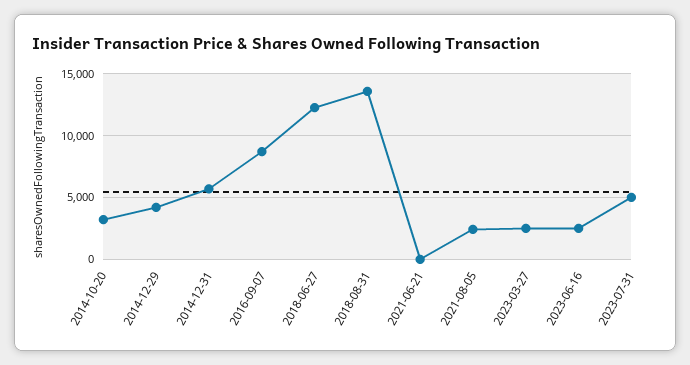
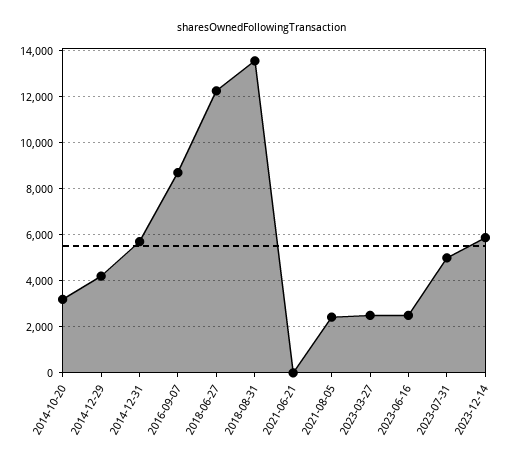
2023-12-14: none -> 6000

